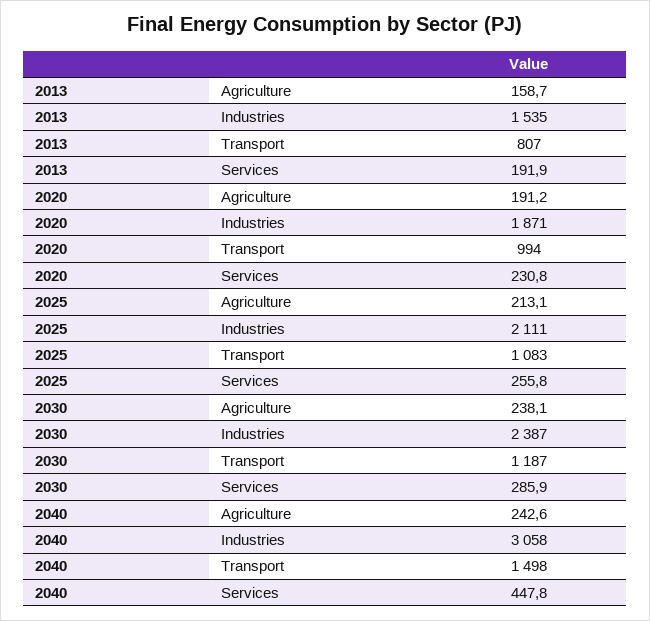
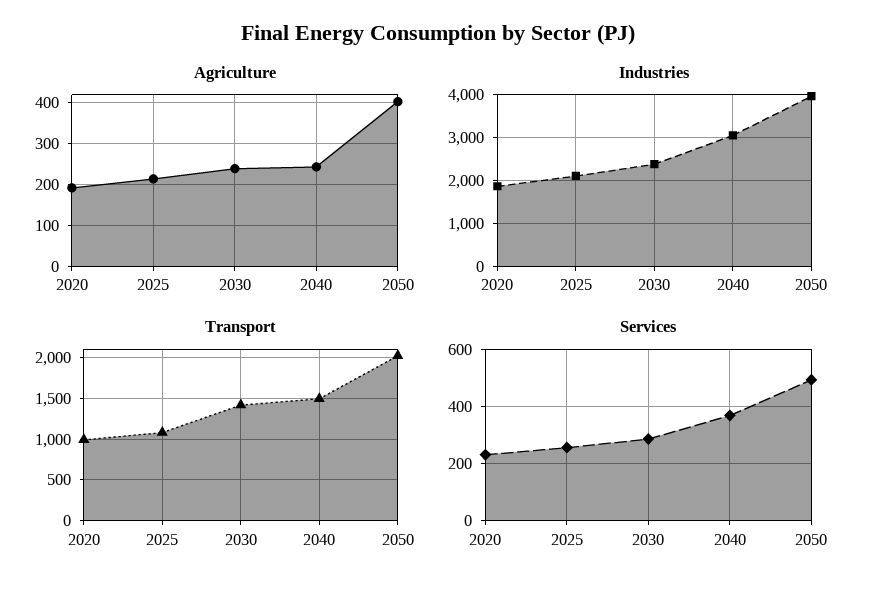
Agriculture, 2013: 158.7 -> none
Industries, 2013: 1535 -> none
Transport, 2013: 807 -> none
Services, 2013: 191.9 -> none
Transport, 2030: 1187 -> 1400
Services, 2040: 447.8 -> 375
Agriculture, 2050: none -> 400
Industries, 2050: none -> 4000
Transport, 2050: none -> 2000
Services, 2050: none -> 500

